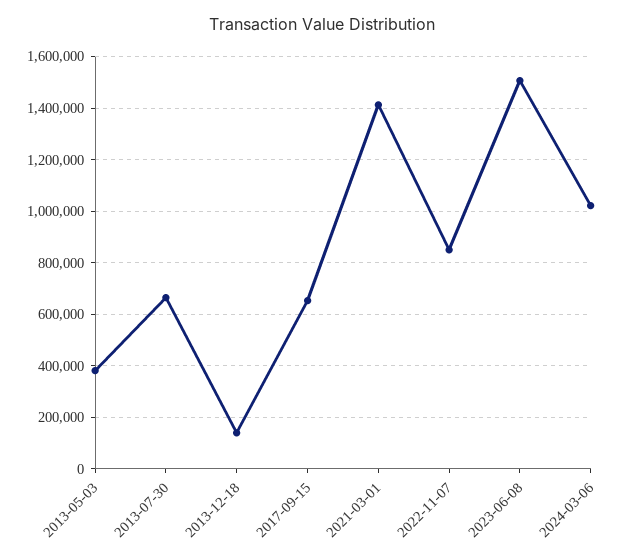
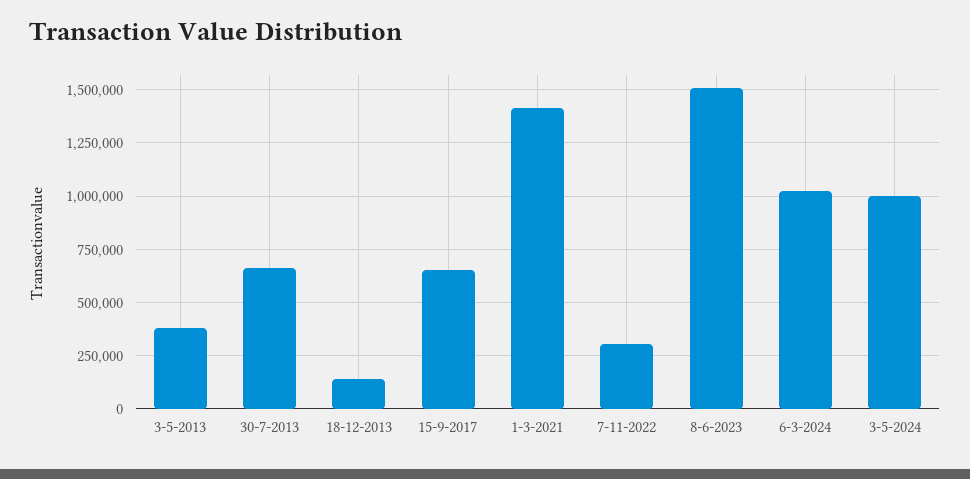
2022-11-07: 850000 -> 300000
3-5-2024: none -> 1000000

